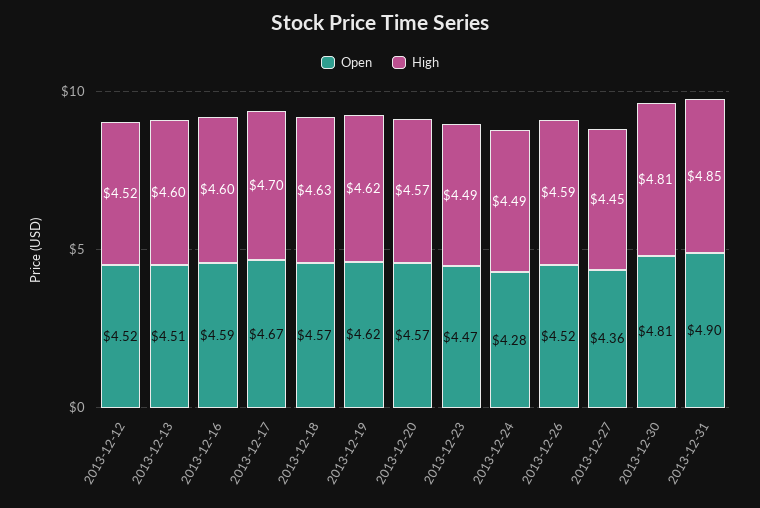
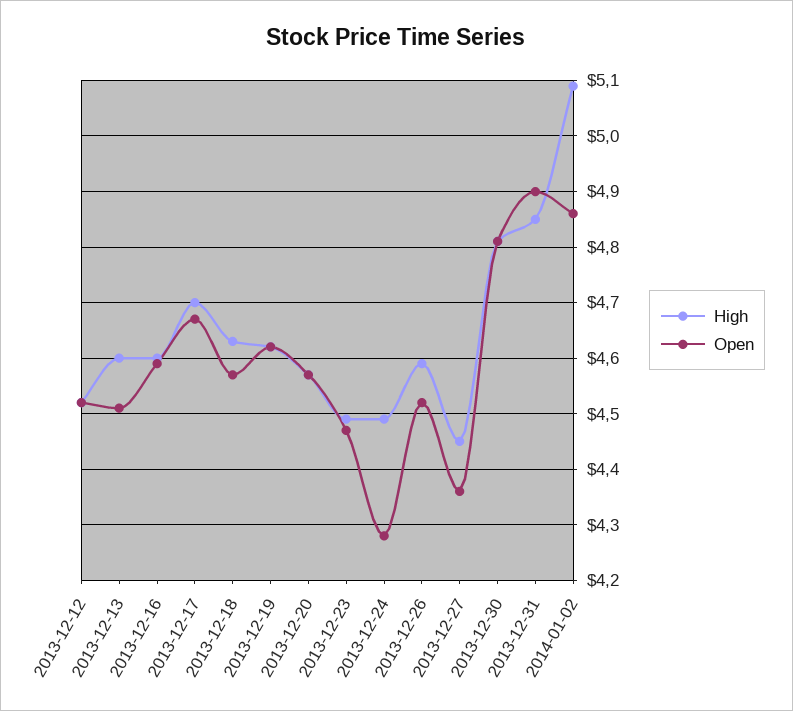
High, 2014-01-02: none -> 5.1
Open, 2014-01-02: none -> 4.85

